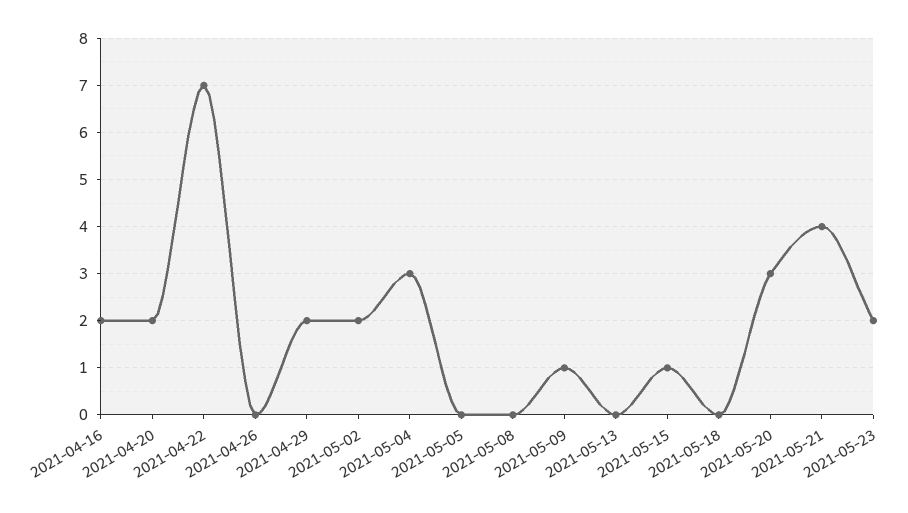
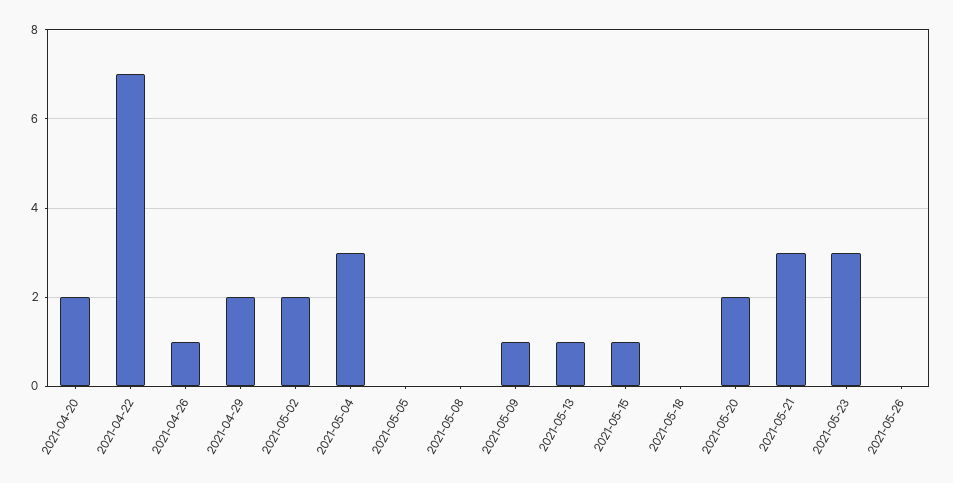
2021-04-16: 2 -> none
2021-04-26: 0 -> 1
2021-05-13: 0 -> 1
2021-05-20: 3 -> 2
2021-05-21: 4 -> 3
2021-05-23: 2 -> 3
2021-05-26: none -> 0

